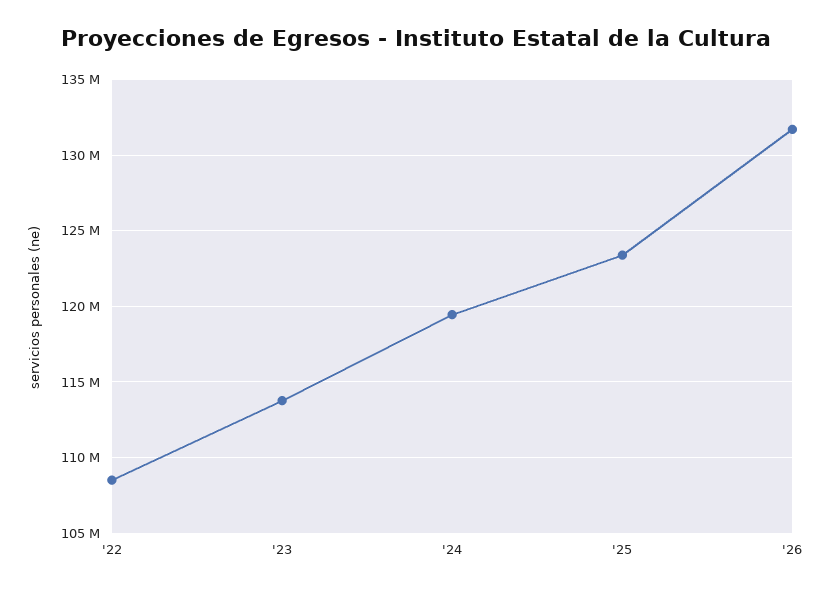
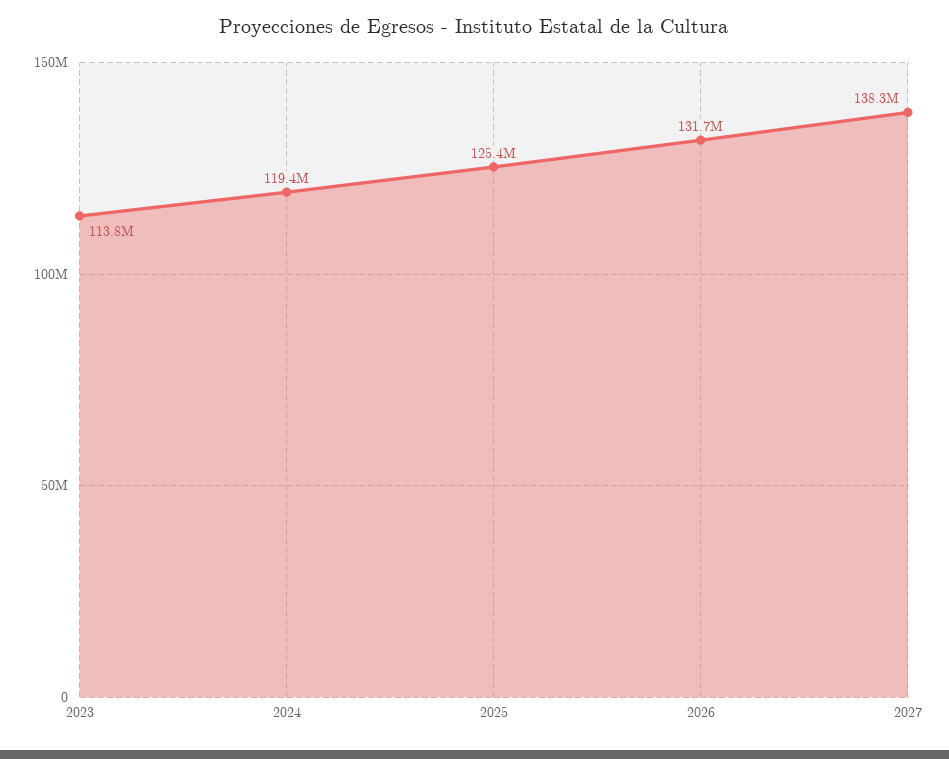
'22: 108500000 -> none
'25: 123500000 -> 125400000
2027: none -> 138300000

